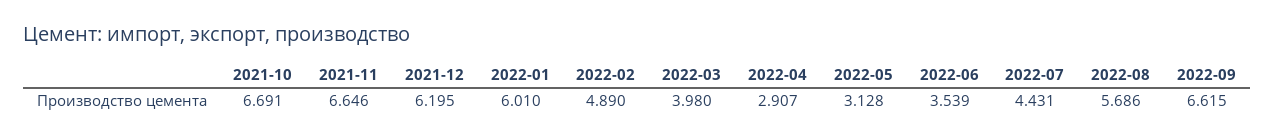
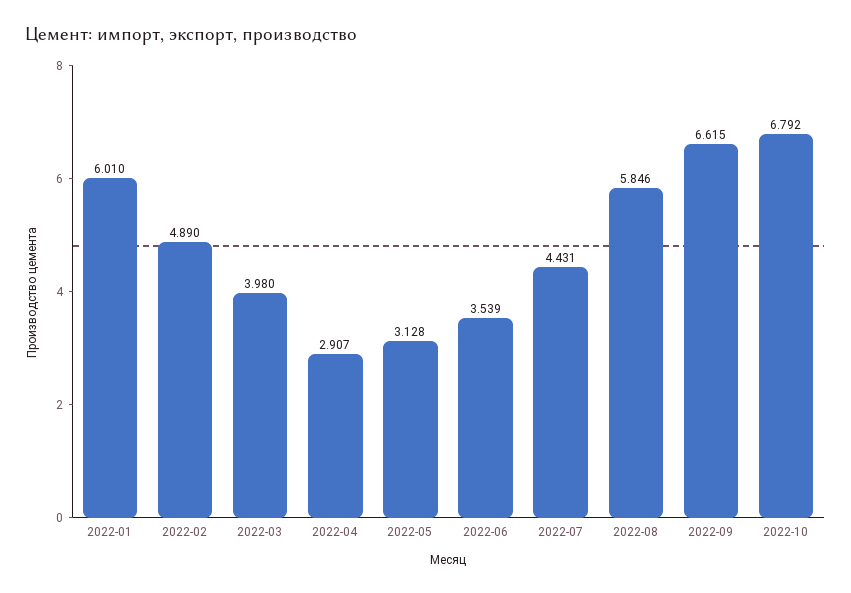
2021-10: 6.691 -> none
2021-11: 6.646 -> none
2021-12: 6.195 -> none
2022-08: 5.686 -> 5.846
2022-10: none -> 6.792

